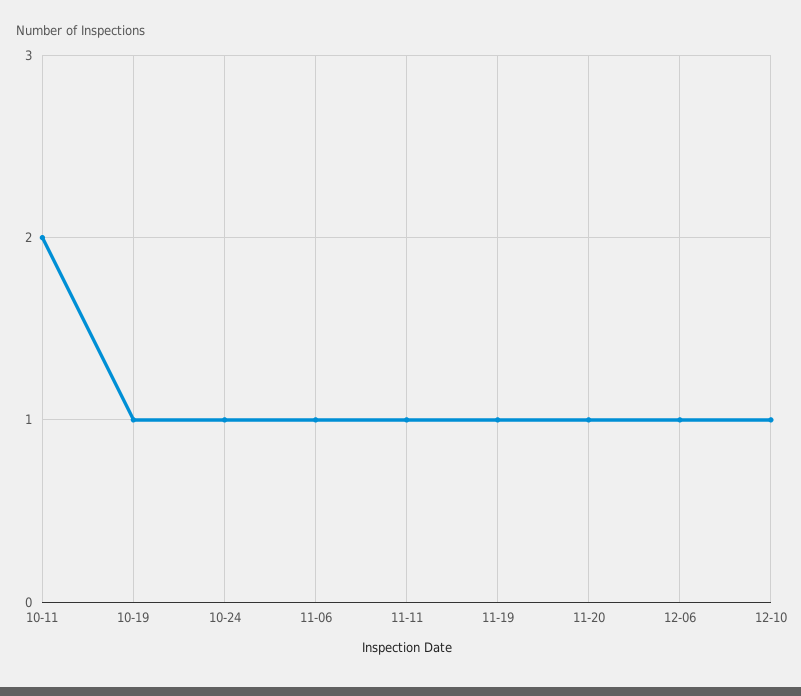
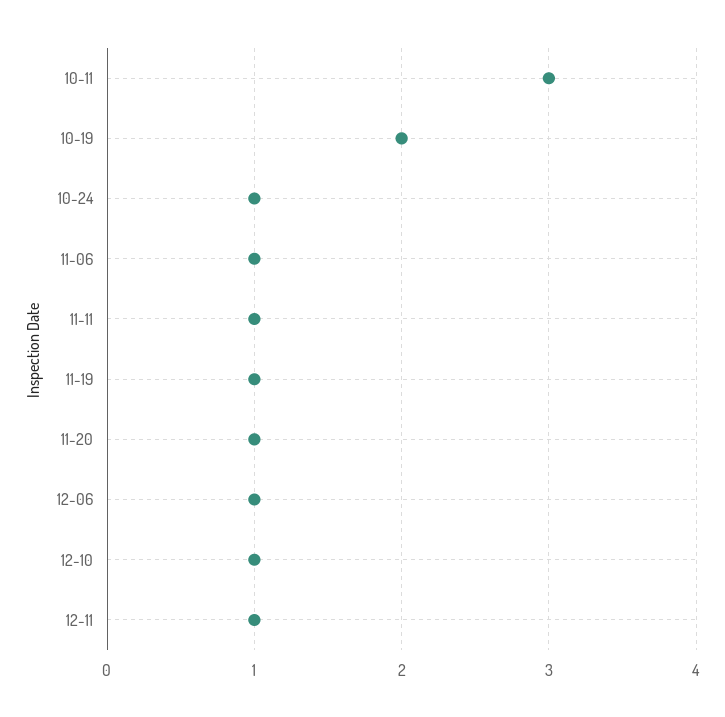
10-11: 2 -> 3
10-19: 1 -> 2
12-11: none -> 1

